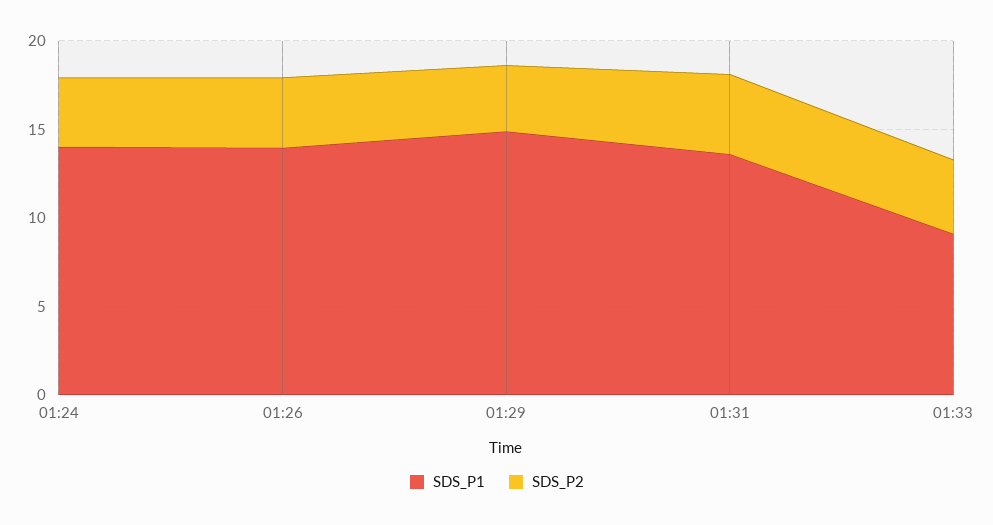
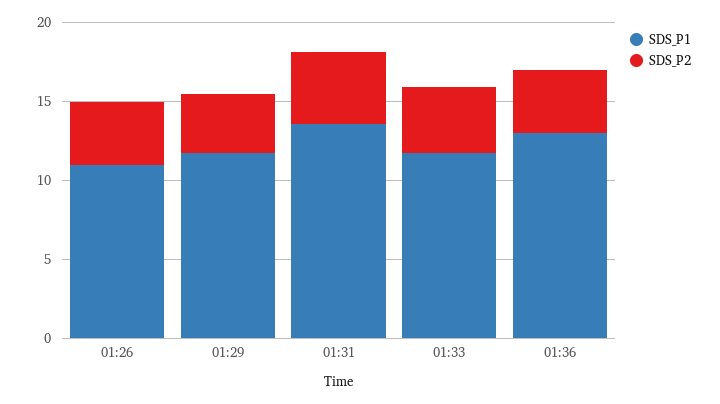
SDS_P1, 01:24: 14 -> none
SDS_P2, 01:24: 4 -> none
SDS_P1, 01:26: 14 -> 11
SDS_P1, 01:29: 15 -> 12
SDS_P1, 01:33: 9 -> 12
SDS_P1, 01:36: none -> 13
SDS_P2, 01:36: none -> 4

